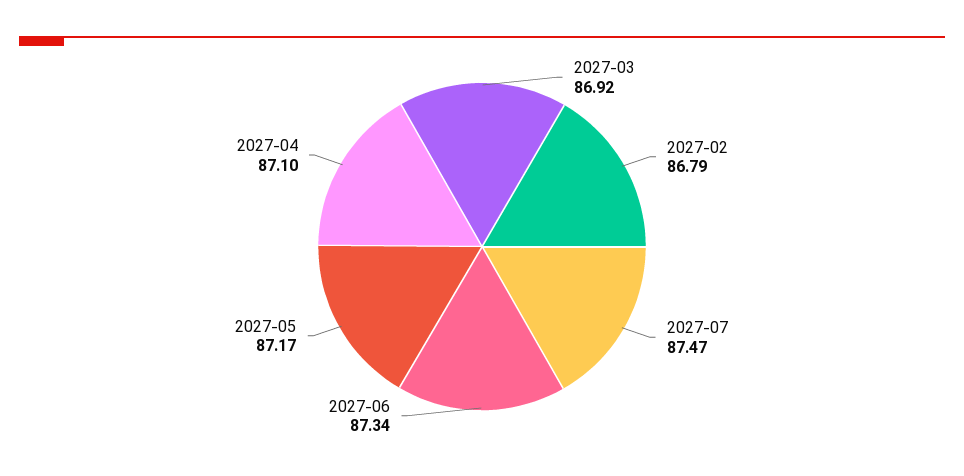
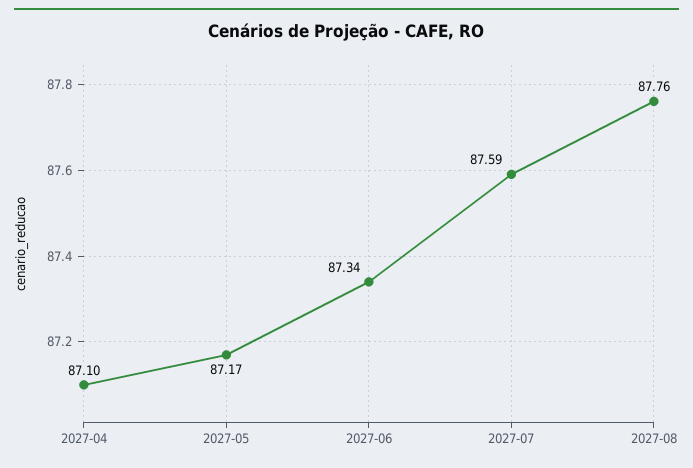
2027-03: 86.92 -> none
2027-02: 86.79 -> none
2027-07: 87.47 -> 87.59
2027-08: none -> 87.76

